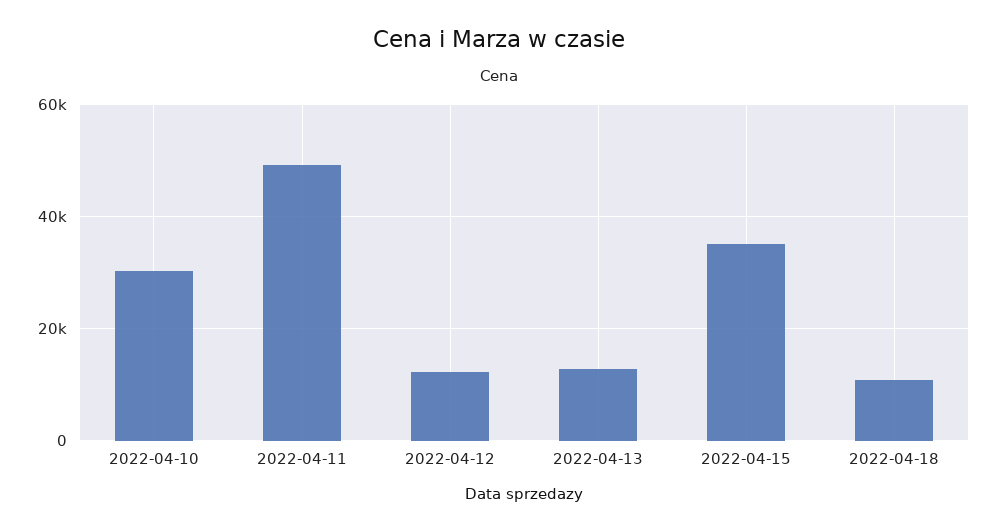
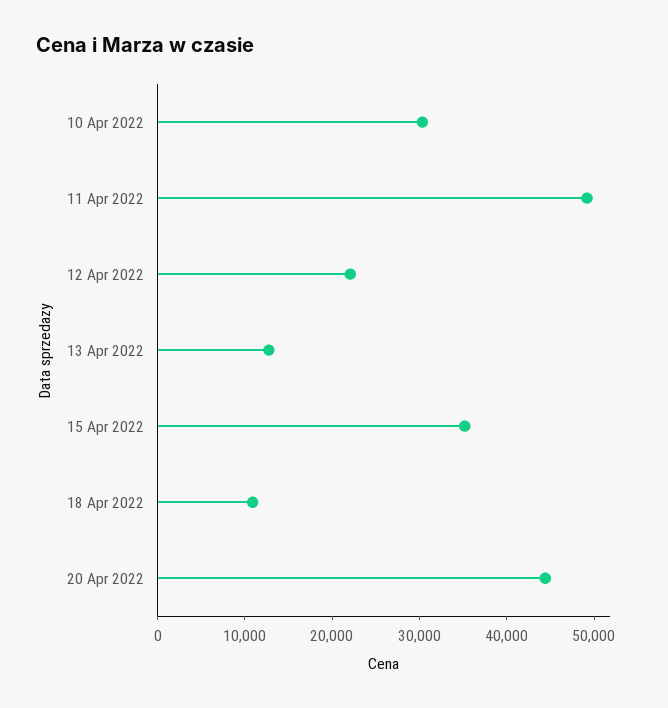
2022-04-12: 12000 -> 22000
20 Apr 2022: none -> 44000

